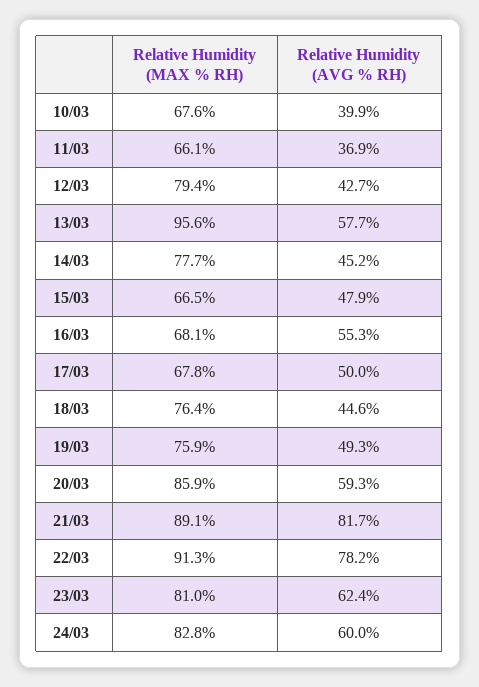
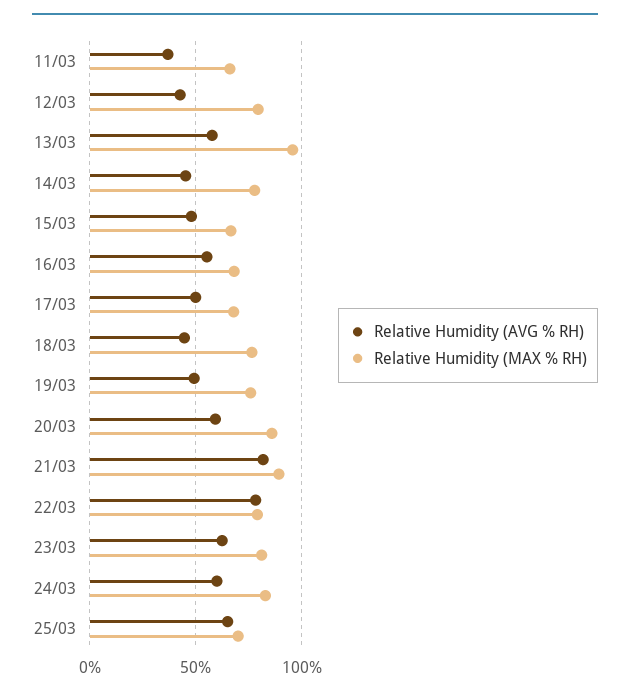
Relative Humidity (MAX % RH), 10/03: 67.6 -> none
Relative Humidity (AVG % RH), 10/03: 39.9 -> none
Relative Humidity (MAX % RH), 22/03: 91.3 -> 80
Relative Humidity (AVG % RH), 25/03: none -> 65
Relative Humidity (MAX % RH), 25/03: none -> 70

